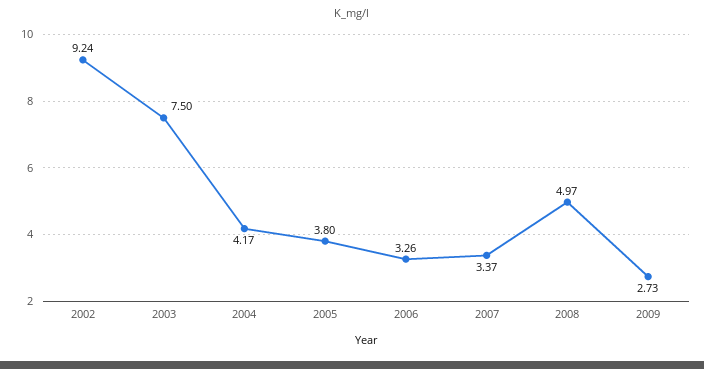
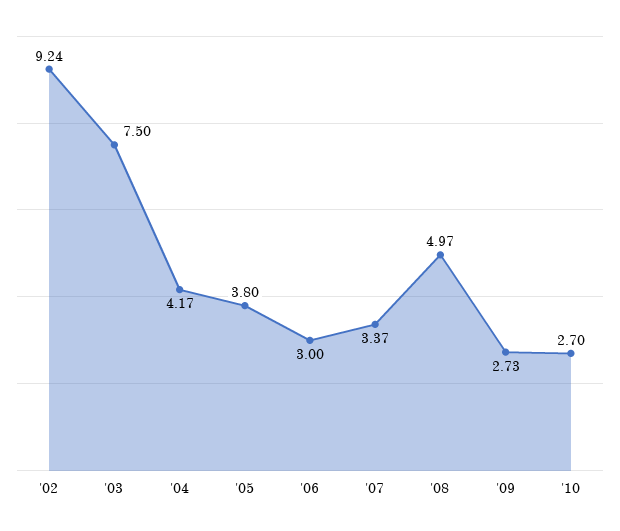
2006: 3.26 -> 3
'10: none -> 2.7

